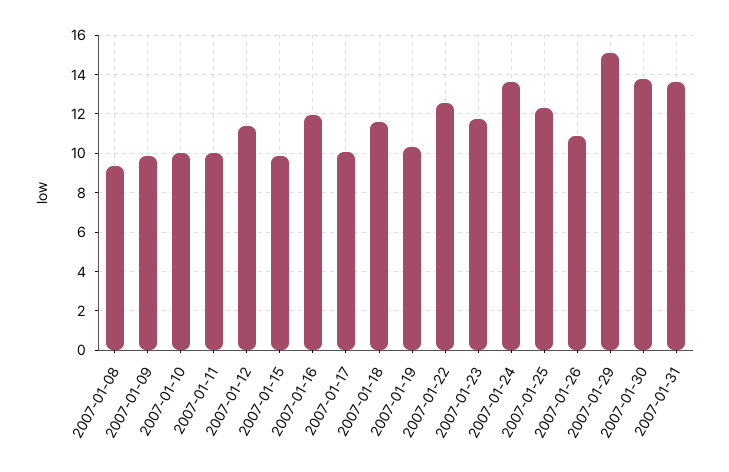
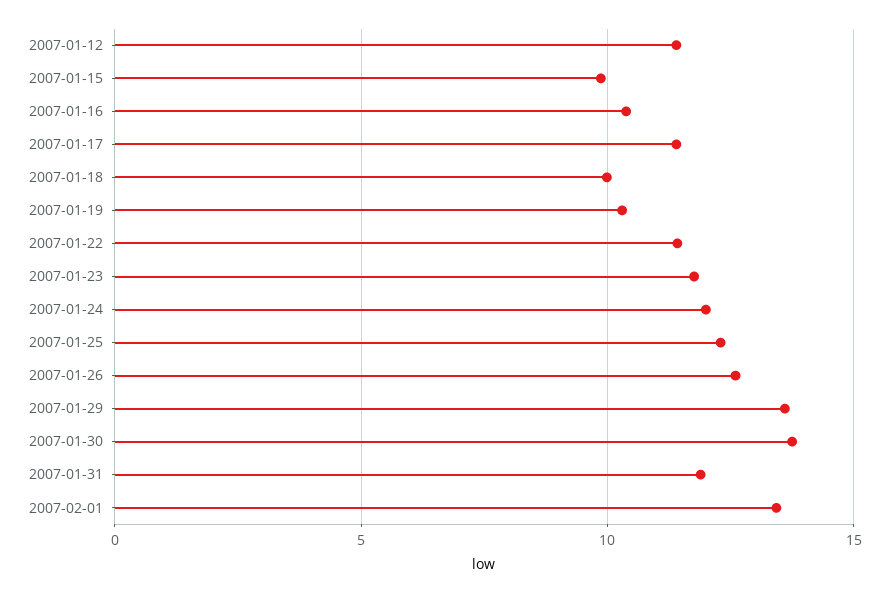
2007-01-08: 9.5 -> none
2007-01-09: 10 -> none
2007-01-10: 10 -> none
2007-01-11: 10 -> none
2007-01-16: 12 -> 10.5
2007-01-17: 10 -> 11.5
2007-01-18: 11.5 -> 10
2007-01-22: 12.5 -> 11.5
2007-01-24: 13.5 -> 12
2007-01-26: 11 -> 12.5
2007-01-29: 15 -> 13.5
2007-01-31: 13.5 -> 12
2007-02-01: none -> 13.5

